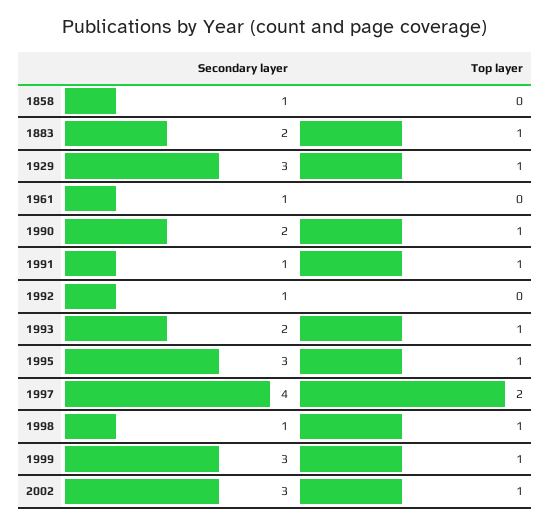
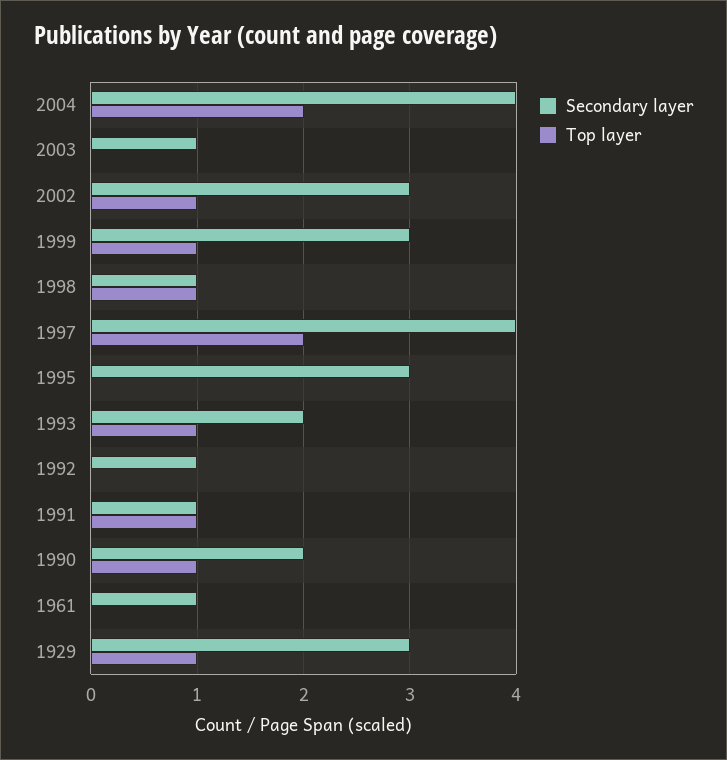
Secondary layer, 1858: 1 -> none
Top layer, 1858: 0 -> none
Secondary layer, 1883: 2 -> none
Top layer, 1883: 1 -> none
Top layer, 1995: 1 -> 0
Secondary layer, 2004: none -> 4
Top layer, 2004: none -> 2
Secondary layer, 2003: none -> 1
Top layer, 2003: none -> 0

